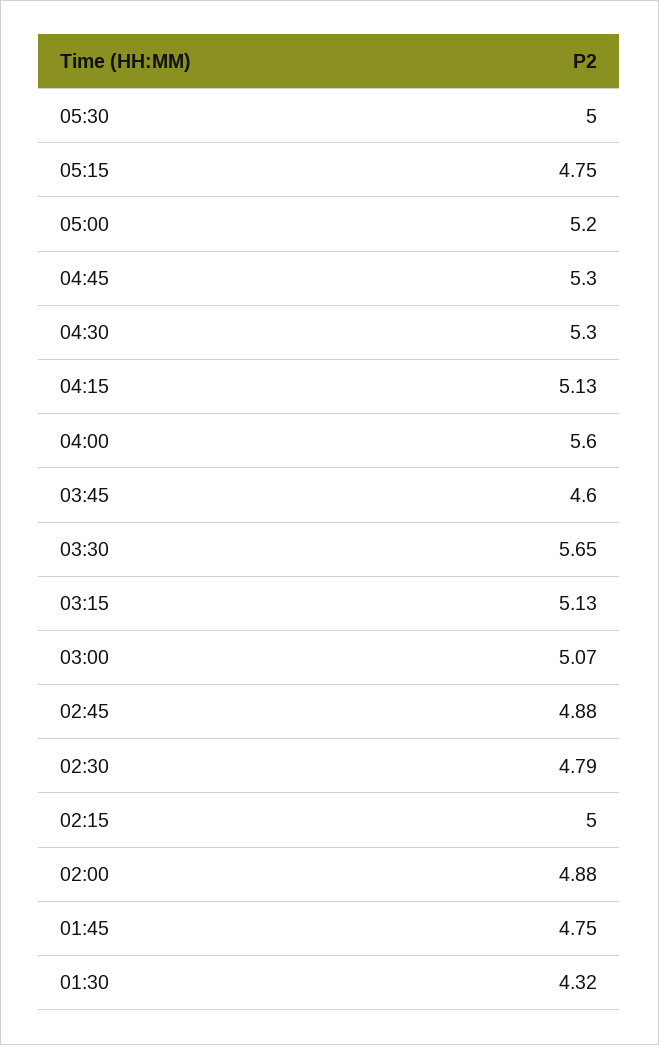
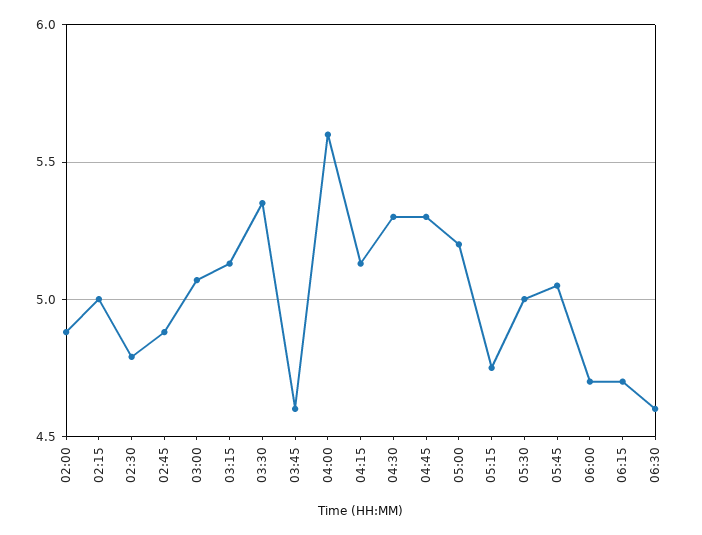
03:30: 5.65 -> 5.35
01:45: 4.75 -> none
01:30: 4.32 -> none
05:45: none -> 5.05
06:00: none -> 4.7
06:15: none -> 4.7
06:30: none -> 4.6

